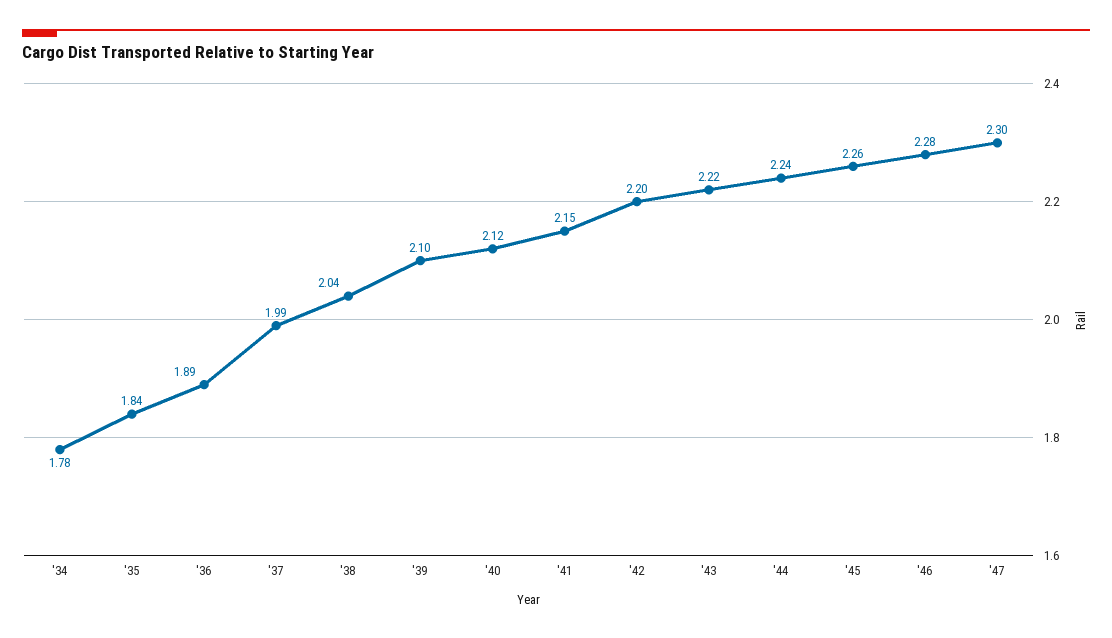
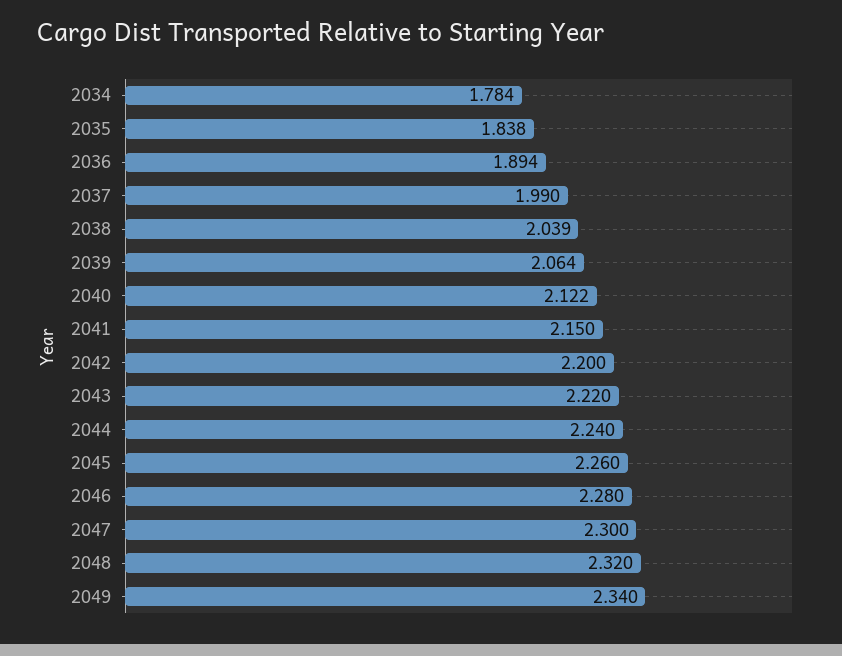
'39: 2.1 -> 2.064
2048: none -> 2.32
2049: none -> 2.34

